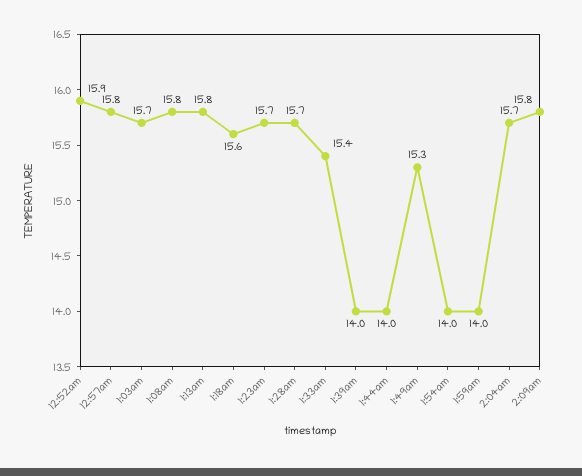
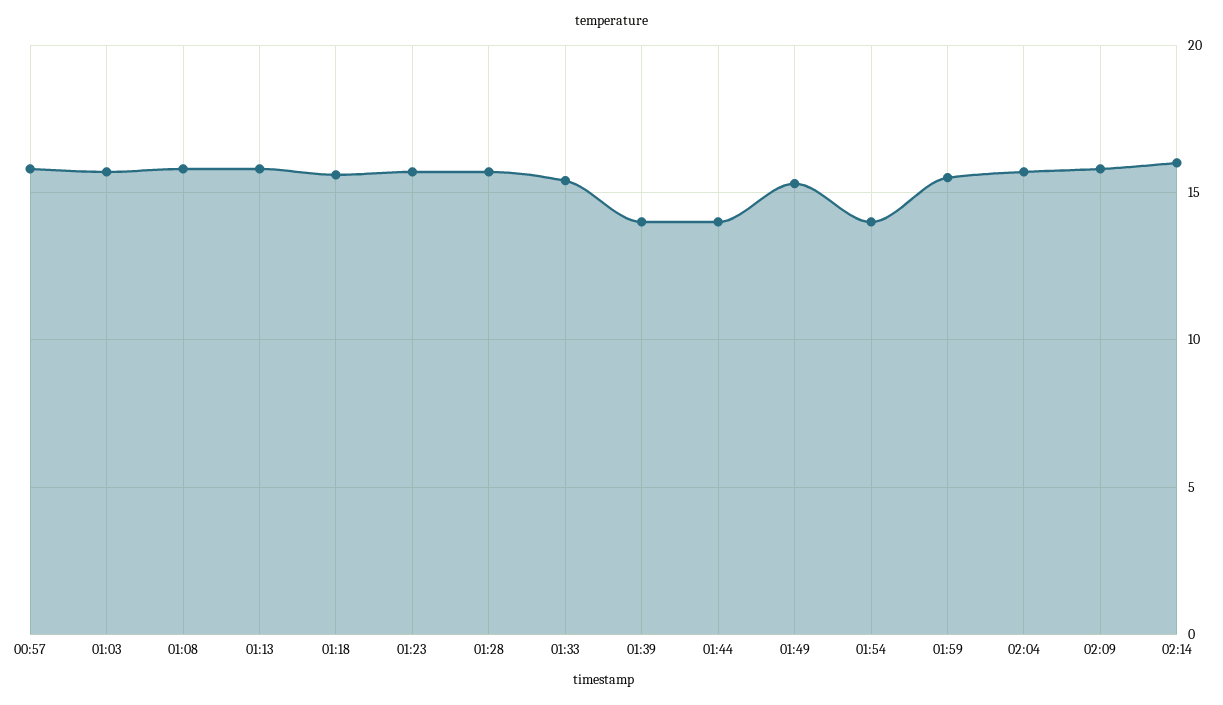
12:52am: 15.9 -> none
1:59am: 14 -> 15.5
02:14: none -> 16

